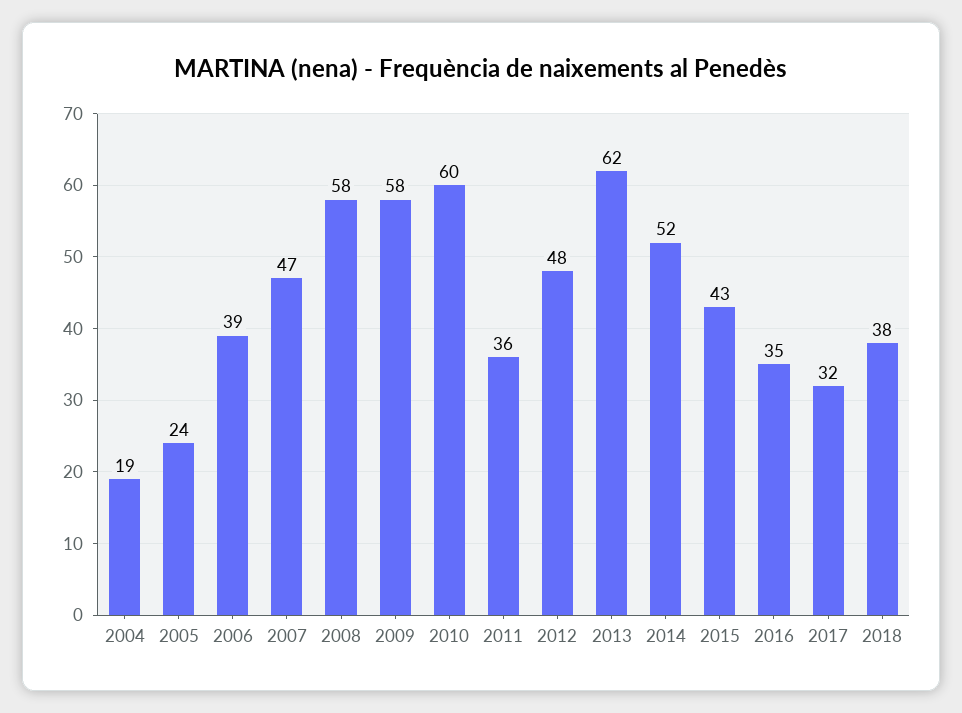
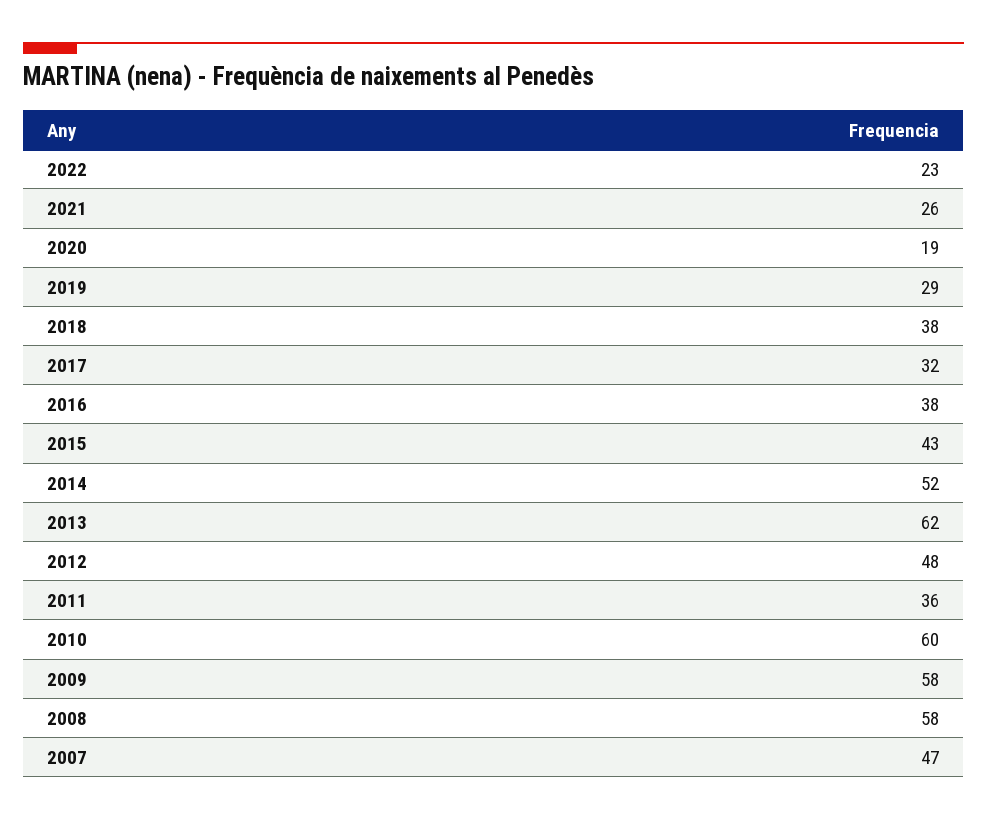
2004: 19 -> none
2005: 24 -> none
2006: 39 -> none
2016: 35 -> 38
2022: none -> 23
2021: none -> 26
2020: none -> 19
2019: none -> 29

